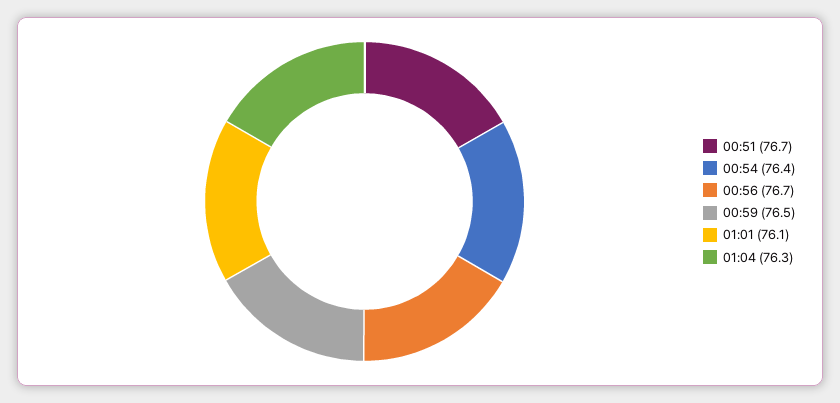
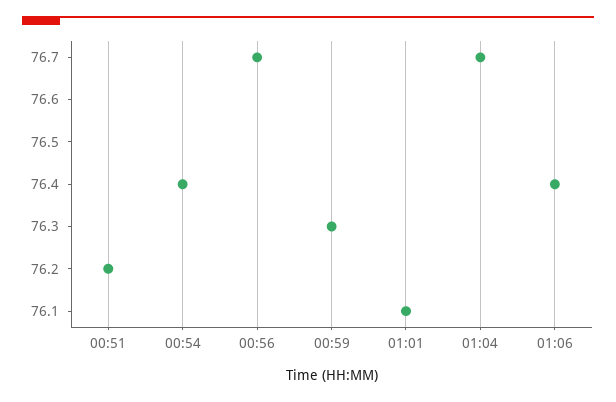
00:51: 76.7 -> 76.2
00:59: 76.5 -> 76.3
01:04: 76.3 -> 76.7
01:06: none -> 76.4

